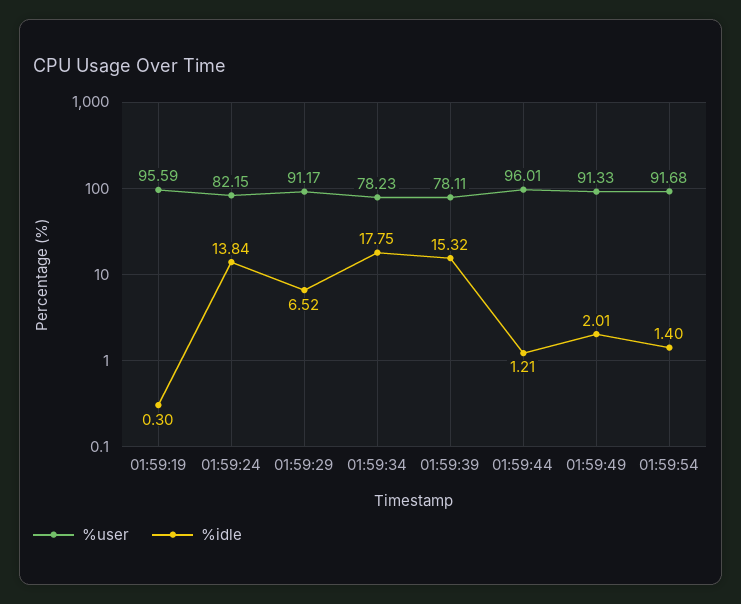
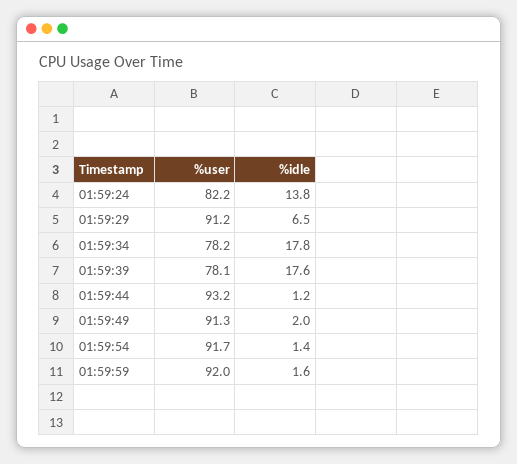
%user, 01:59:19: 95.59 -> none
%idle, 01:59:19: 0.3 -> none
%idle, 01:59:39: 15.32 -> 17.6
%user, 01:59:44: 96.01 -> 93.2
%user, 01:59:59: none -> 92
%idle, 01:59:59: none -> 1.6

